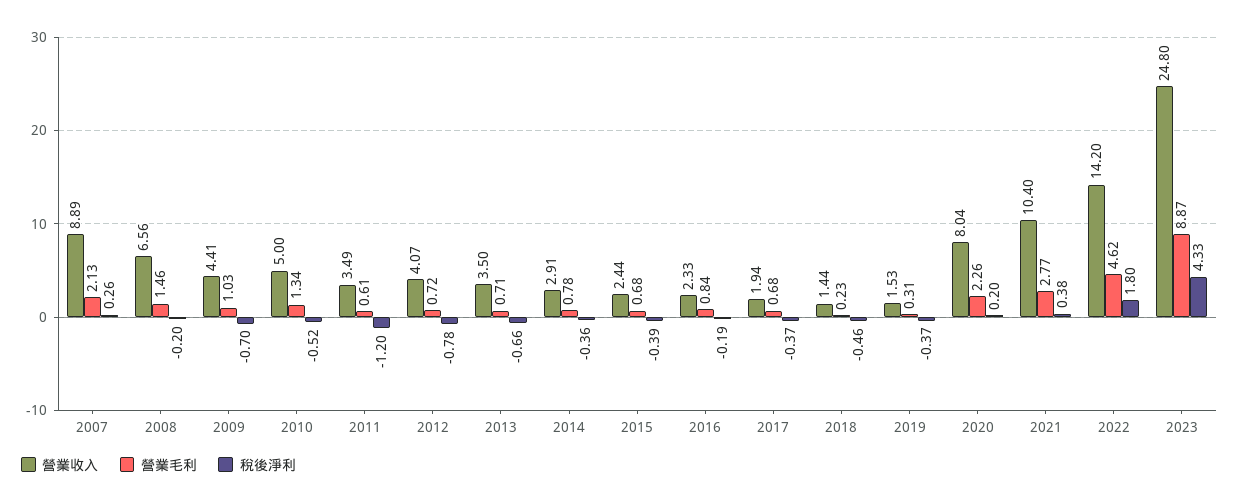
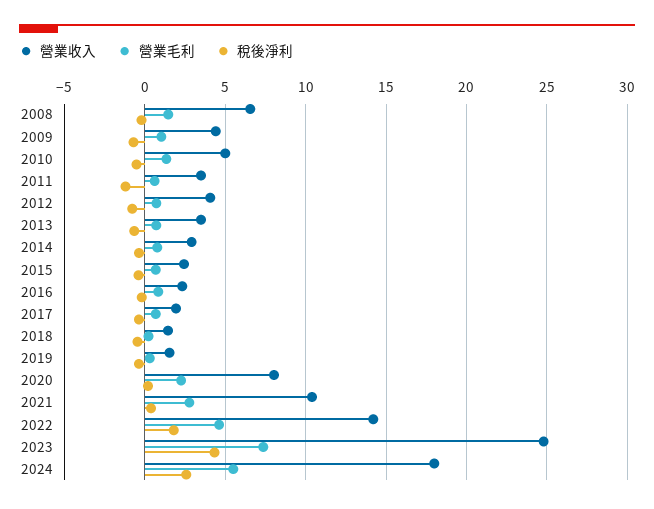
營業收入, 2007: 8.89 -> none
營業毛利, 2007: 2.13 -> none
稅後淨利, 2007: 0.26 -> none
營業毛利, 2023: 8.87 -> 7.5
營業收入, 2024: none -> 18
營業毛利, 2024: none -> 5.5
稅後淨利, 2024: none -> 2.5

